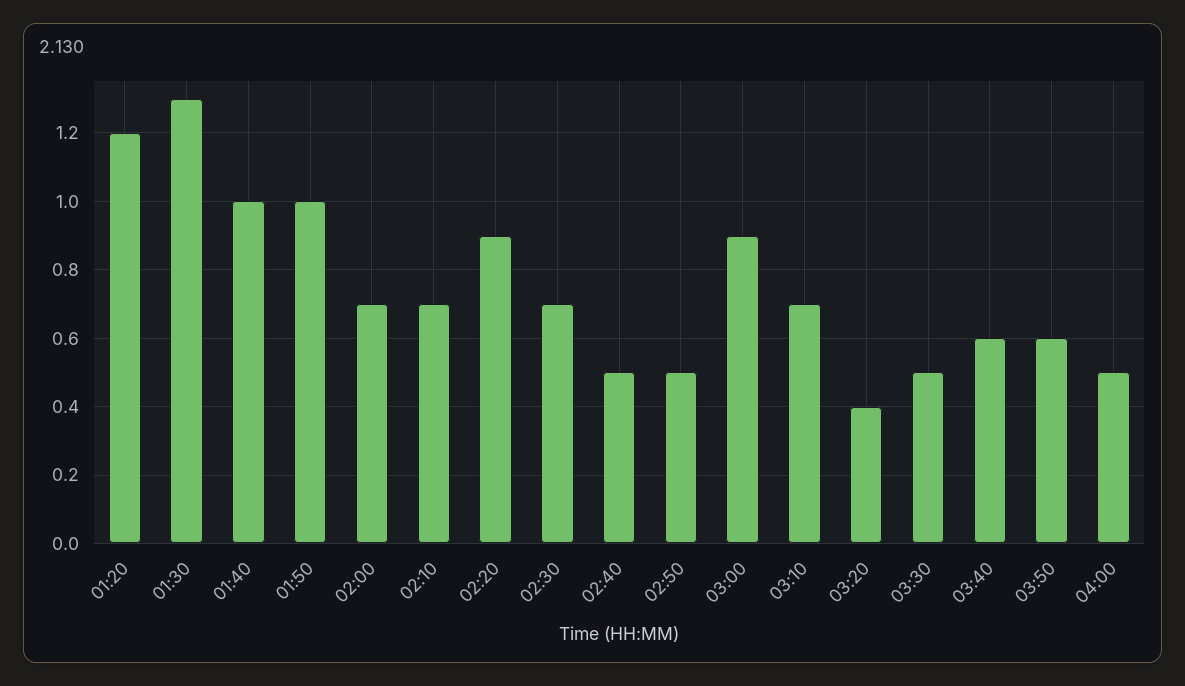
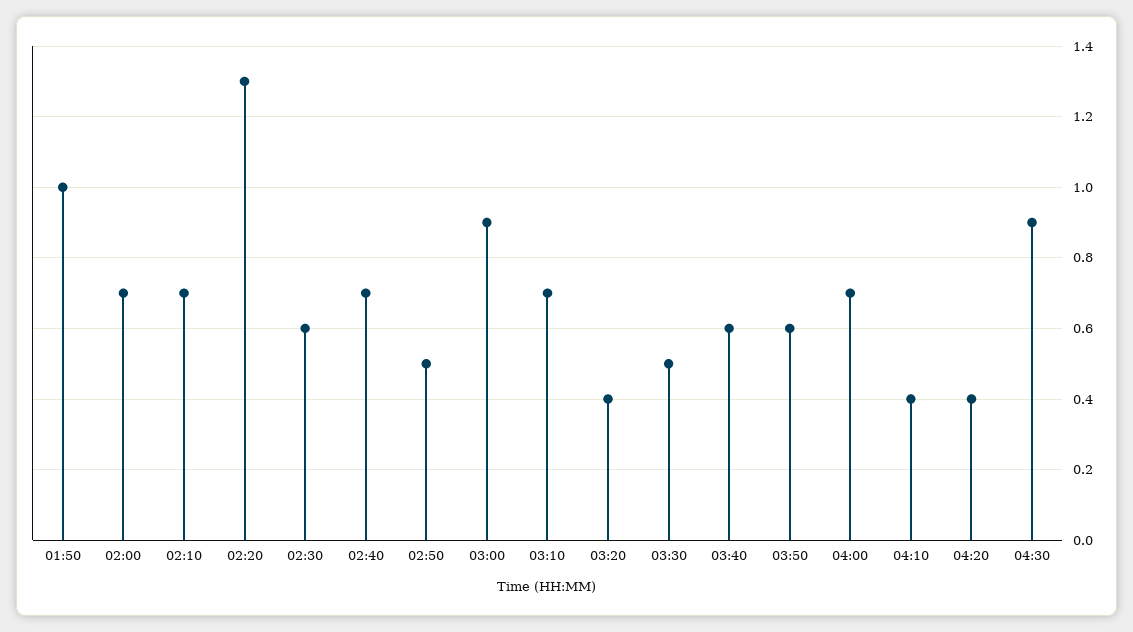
01:20: 1.2 -> none
01:30: 1.3 -> none
01:40: 1 -> none
02:20: 0.9 -> 1.3
02:30: 0.7 -> 0.6
02:40: 0.5 -> 0.7
04:00: 0.5 -> 0.7
04:10: none -> 0.4
04:20: none -> 0.4
04:30: none -> 0.9

